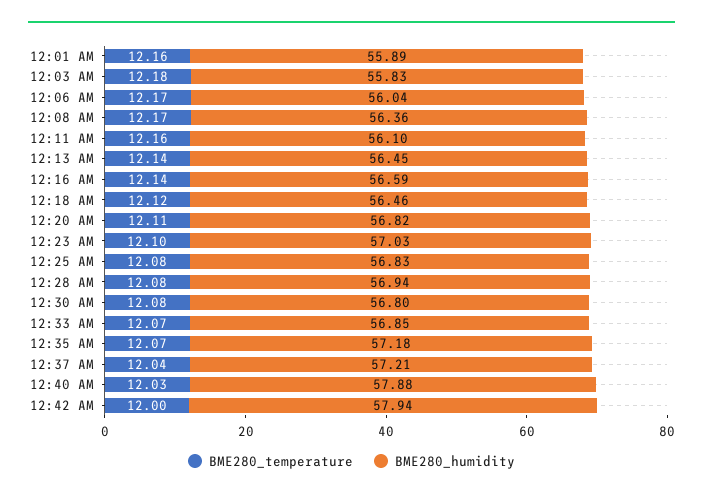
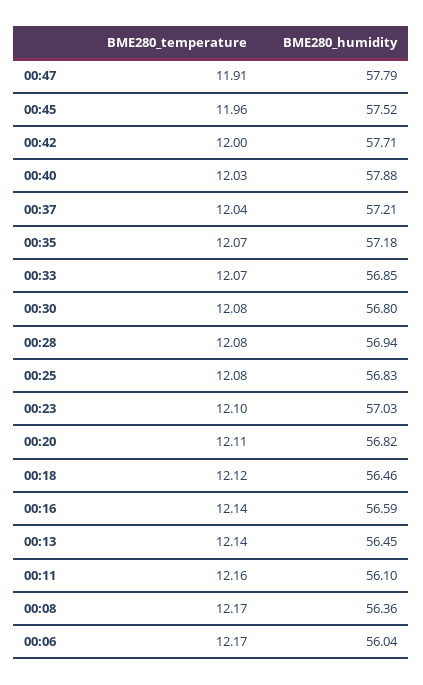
BME280_temperature, 12:01 AM: 12.16 -> none
BME280_humidity, 12:01 AM: 55.89 -> none
BME280_temperature, 12:03 AM: 12.18 -> none
BME280_humidity, 12:03 AM: 55.83 -> none
BME280_humidity, 12:42 AM: 57.94 -> 57.71
BME280_temperature, 00:47: none -> 11.91
BME280_humidity, 00:47: none -> 57.79
BME280_temperature, 00:45: none -> 11.96
BME280_humidity, 00:45: none -> 57.52

